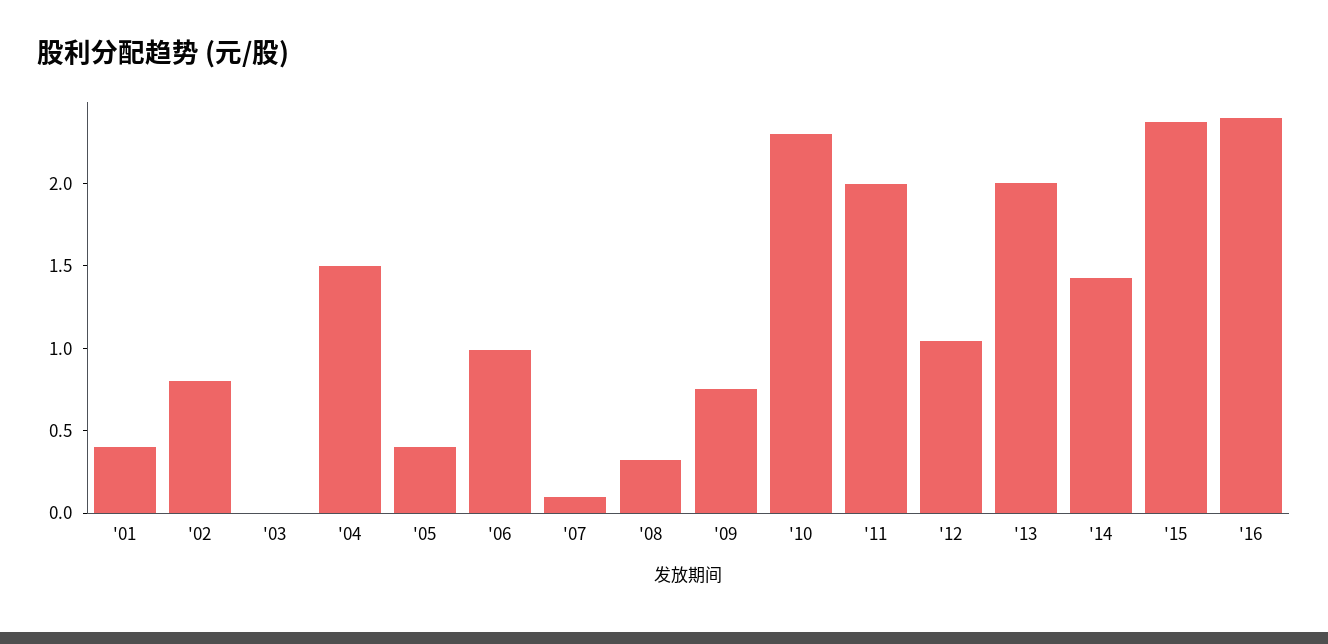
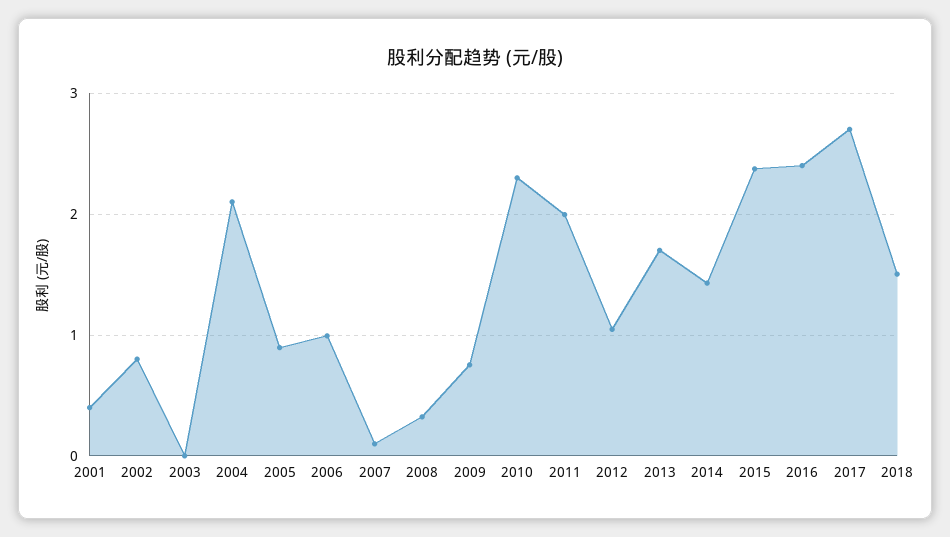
'04: 1.5 -> 2.1
'05: 0.4 -> 0.9
'13: 2 -> 1.7
2017: none -> 2.7
2018: none -> 1.5

